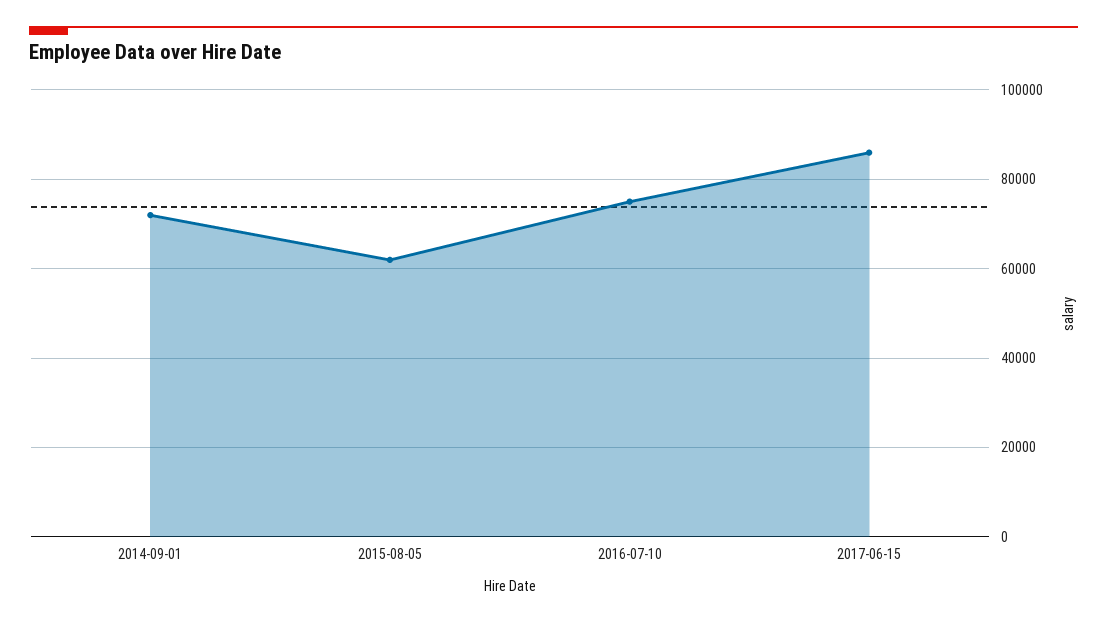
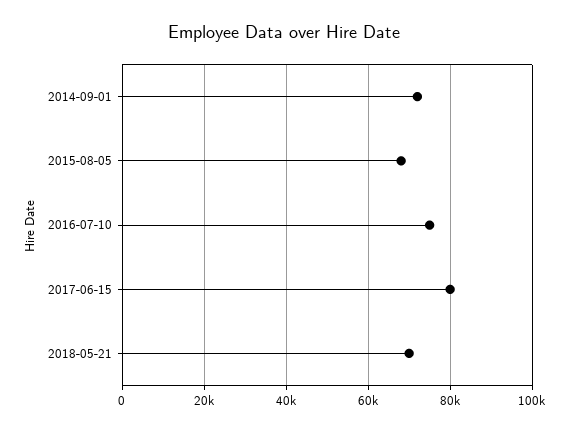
2015-08-05: 62000 -> 68000
2017-06-15: 86000 -> 80000
2018-05-21: none -> 70000

